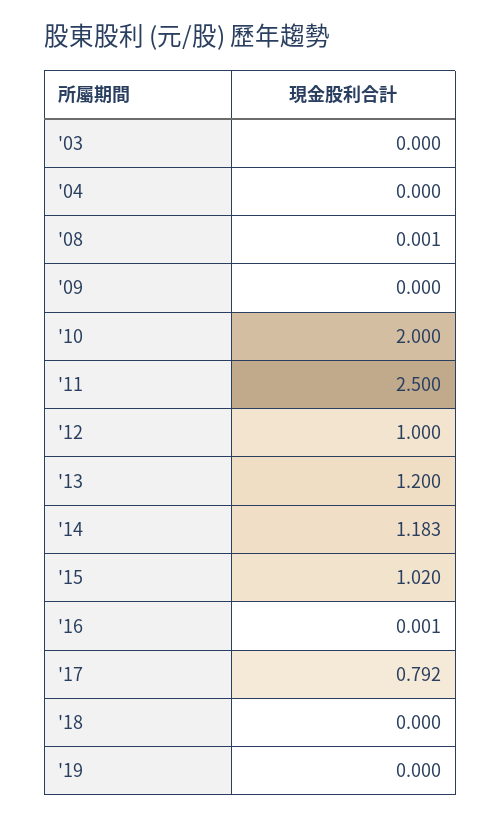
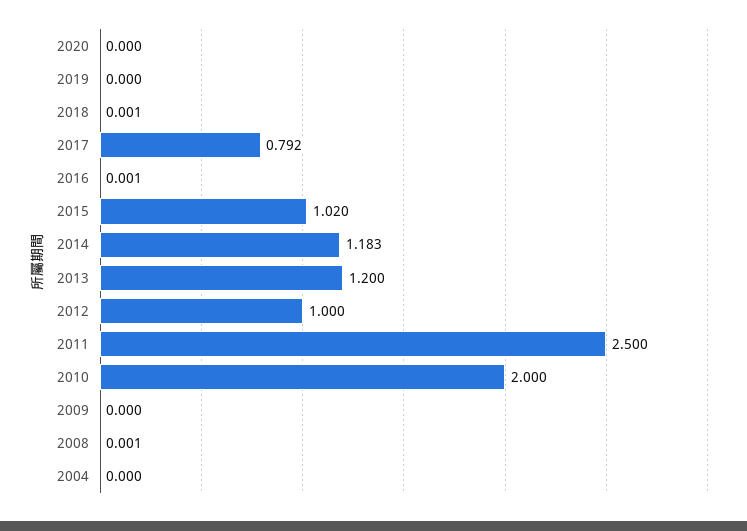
'03: 0 -> none
'18: 0 -> 0.001
2020: none -> 0

